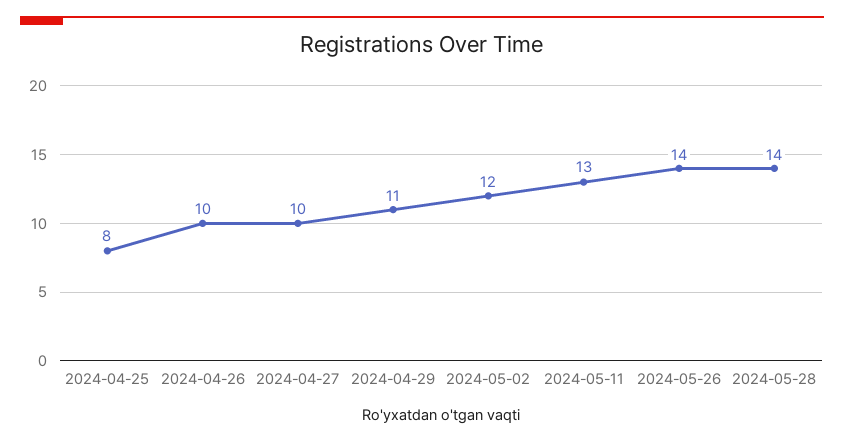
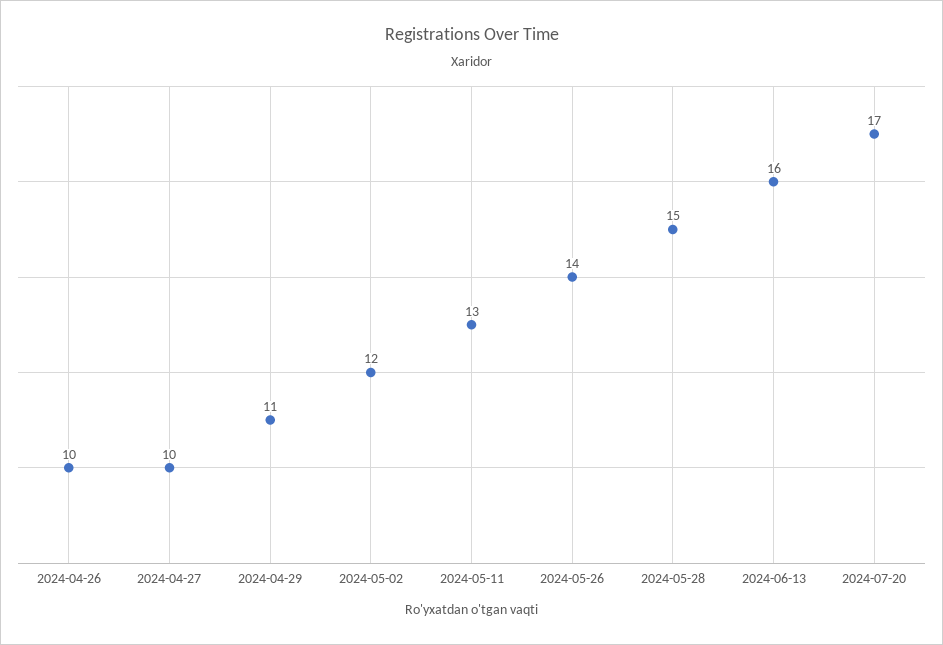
2024-04-25: 8 -> none
2024-05-28: 14 -> 15
2024-06-13: none -> 16
2024-07-20: none -> 17

